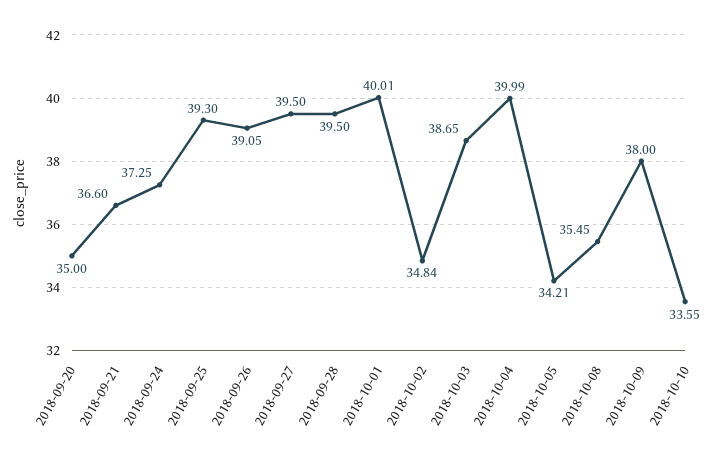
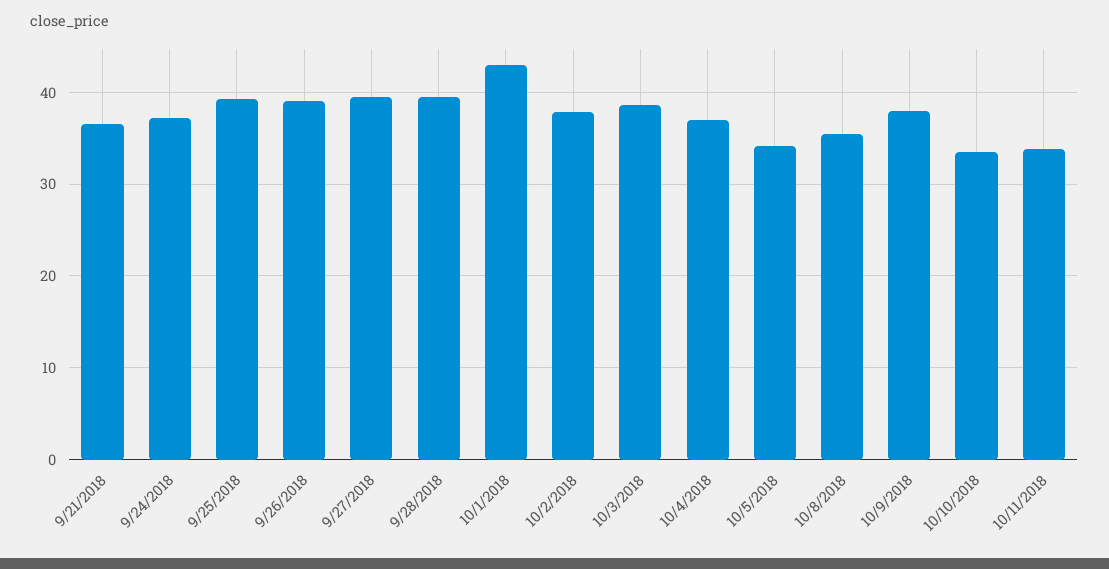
2018-09-20: 35 -> none
2018-10-01: 40.01 -> 43
2018-10-02: 34.84 -> 38
2018-10-04: 39.99 -> 37
10/11/2018: none -> 34

